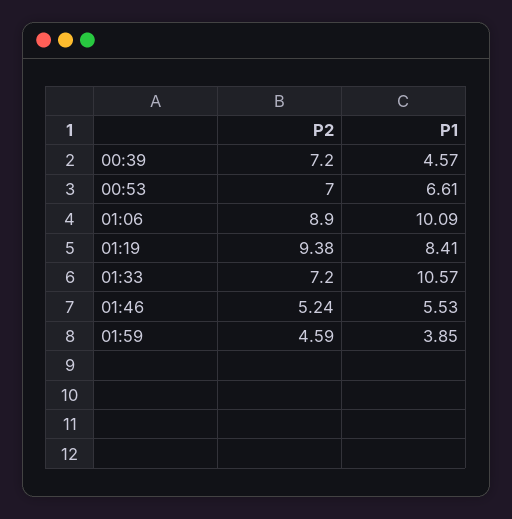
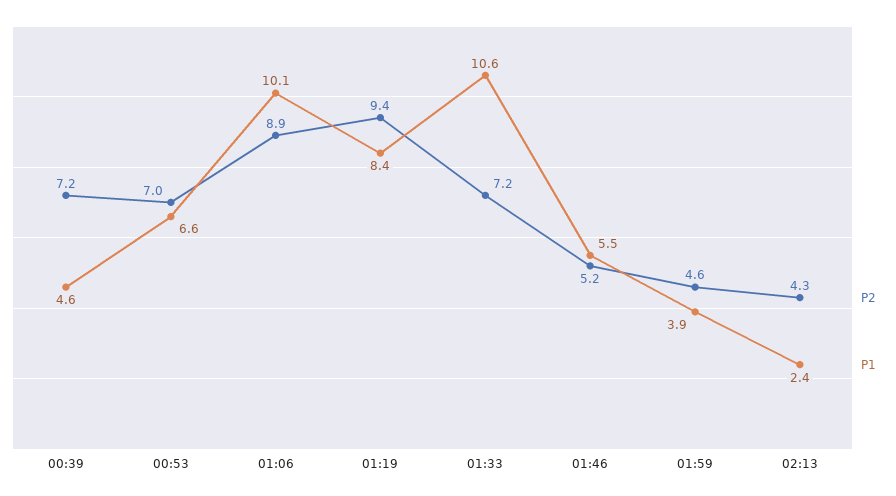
P2, 02:13: none -> 4.3
P1, 02:13: none -> 2.4

